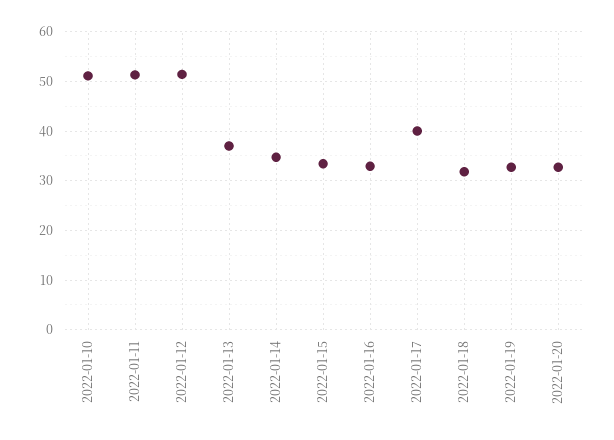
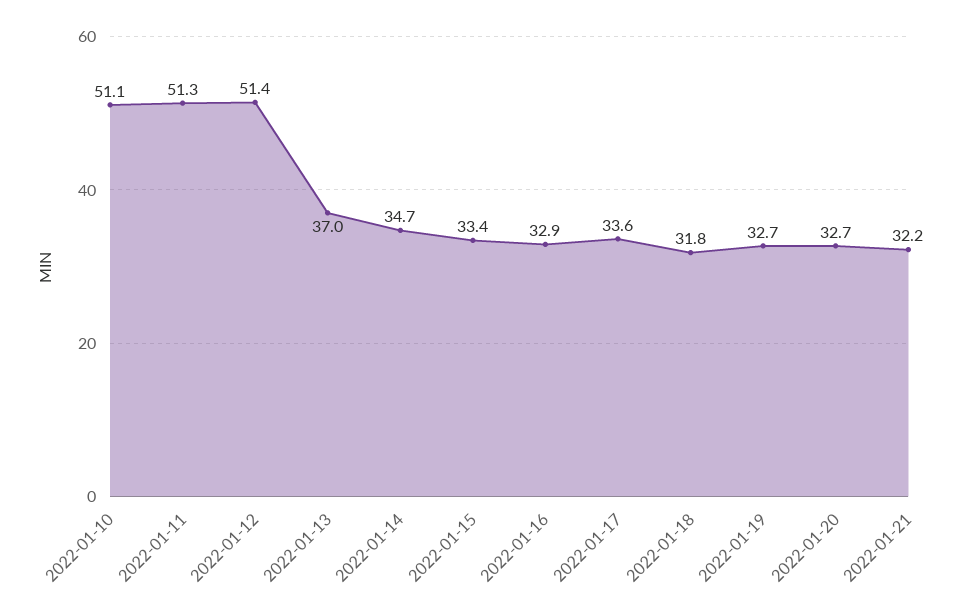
2022-01-17: 40 -> 33.6
2022-01-21: none -> 32.2

